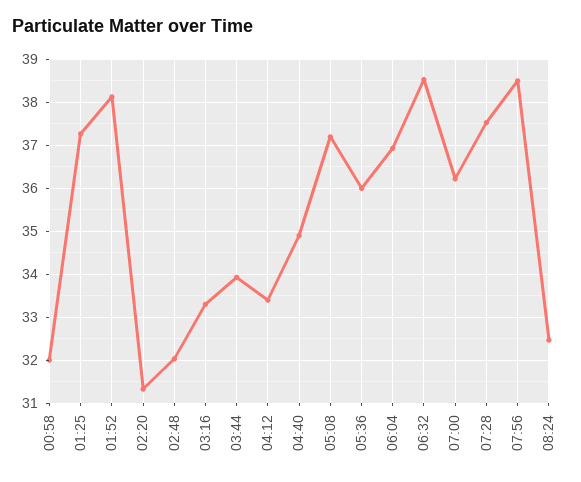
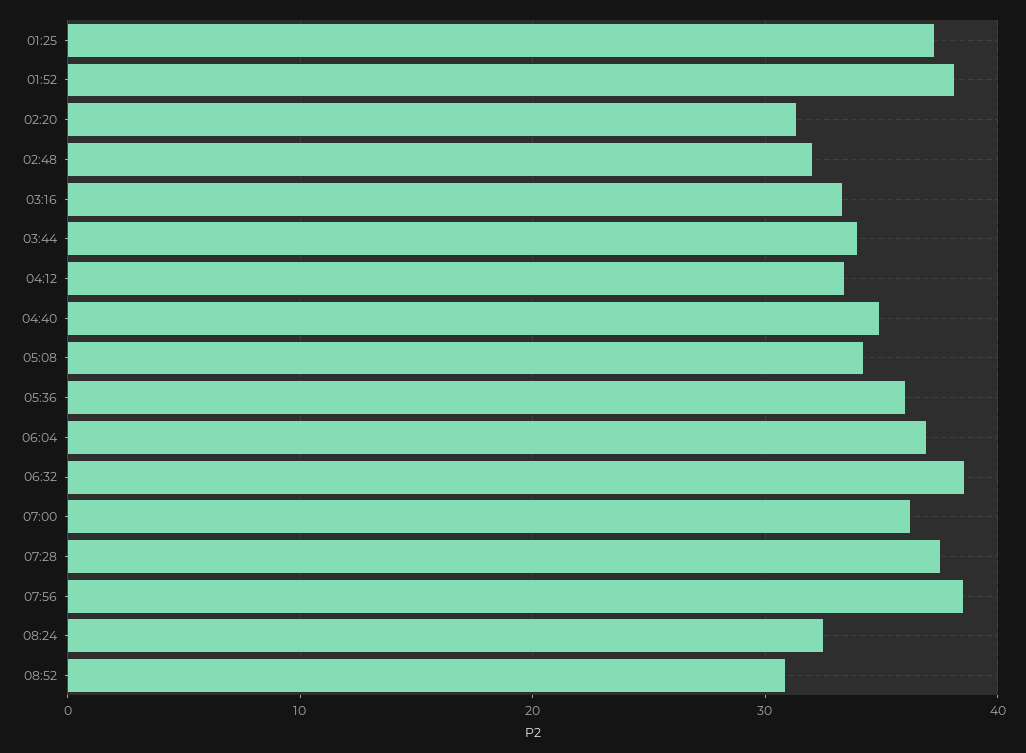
00:58: 32 -> none
05:08: 37.2 -> 34
08:52: none -> 31

